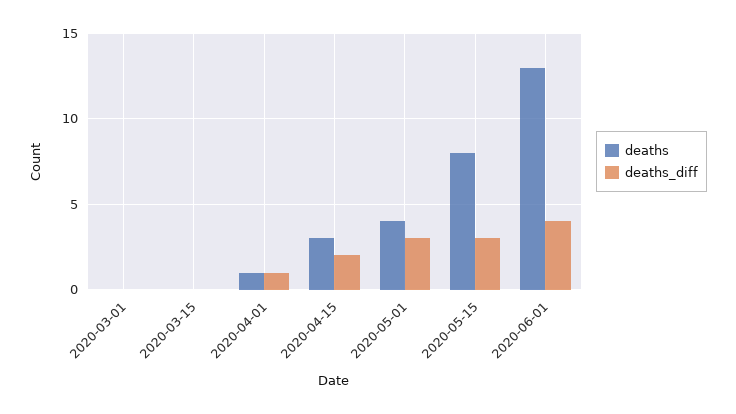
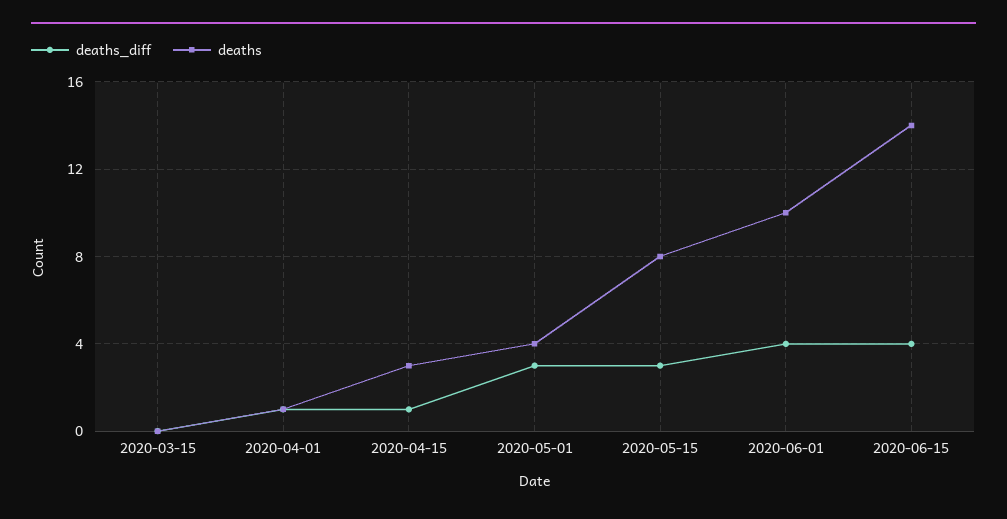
deaths, 2020-03-01: 0 -> none
deaths_diff, 2020-03-01: 0 -> none
deaths_diff, 2020-04-15: 2 -> 1
deaths, 2020-06-01: 13 -> 10
deaths_diff, 2020-06-15: none -> 4
deaths, 2020-06-15: none -> 14

